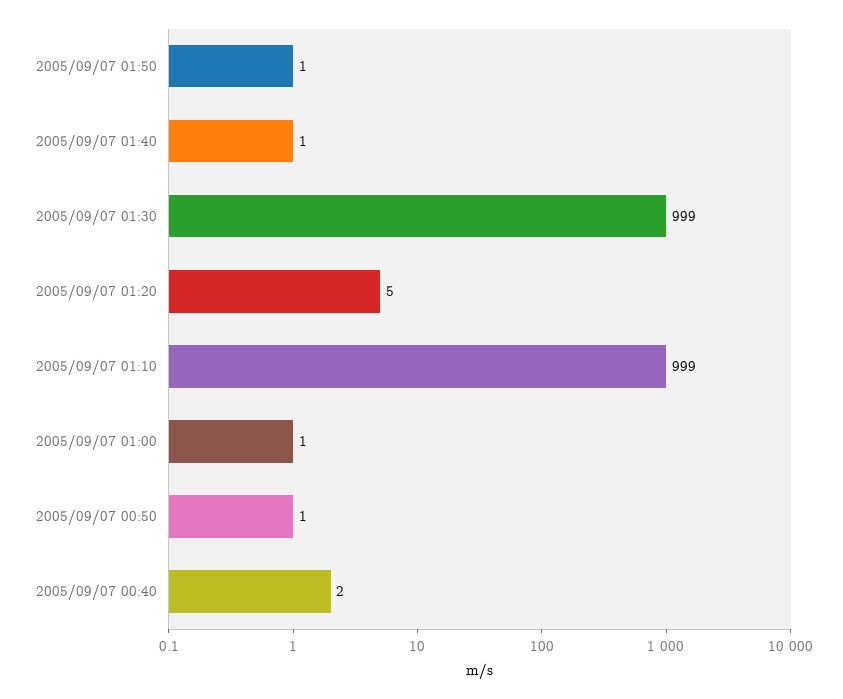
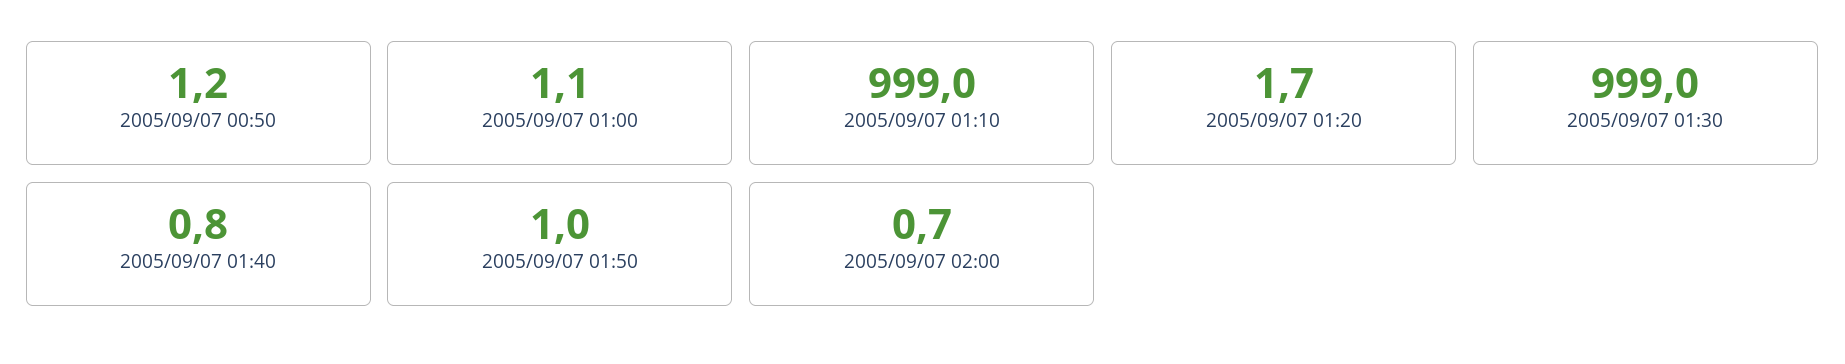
2005/09/07 01:20: 5 -> 1.7
2005/09/07 00:40: 2 -> none
2005/09/07 02:00: none -> 0.7

